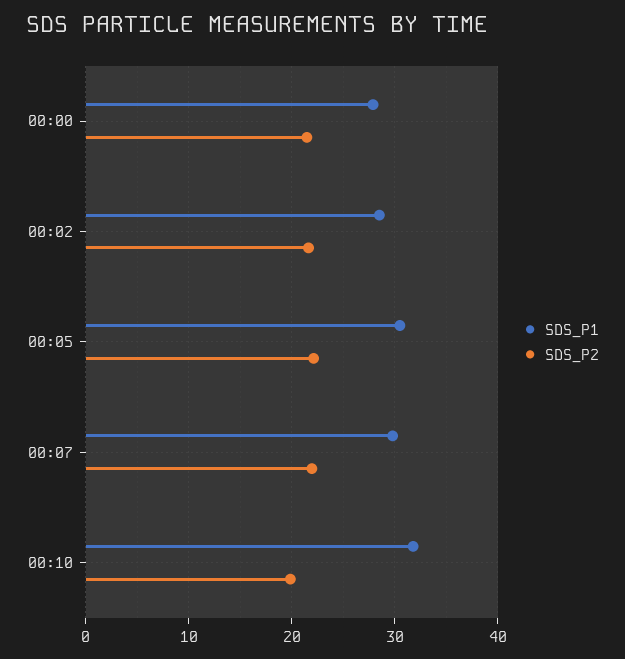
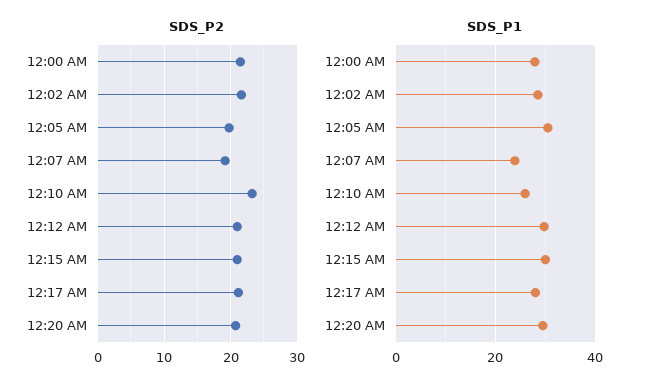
SDS_P2, 00:05: 22 -> 20
SDS_P1, 00:07: 30 -> 24
SDS_P2, 00:07: 22 -> 19
SDS_P1, 00:10: 32 -> 26
SDS_P2, 00:10: 20 -> 23
SDS_P2, 12:12 AM: none -> 21
SDS_P2, 12:15 AM: none -> 21
SDS_P2, 12:17 AM: none -> 21
SDS_P2, 12:20 AM: none -> 21
SDS_P1, 12:12 AM: none -> 30
SDS_P1, 12:15 AM: none -> 30
SDS_P1, 12:17 AM: none -> 28
SDS_P1, 12:20 AM: none -> 30

